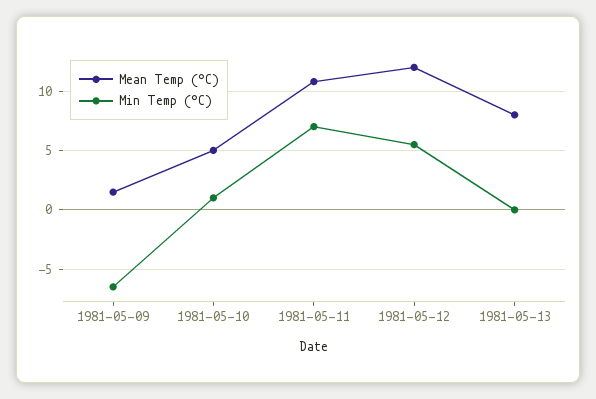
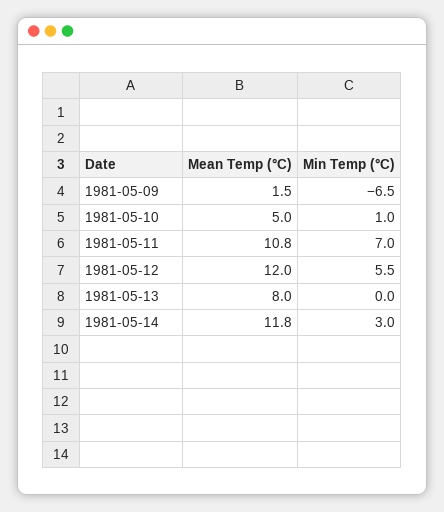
Mean Temp (°C), 1981-05-14: none -> 11.8
Min Temp (°C), 1981-05-14: none -> 3

